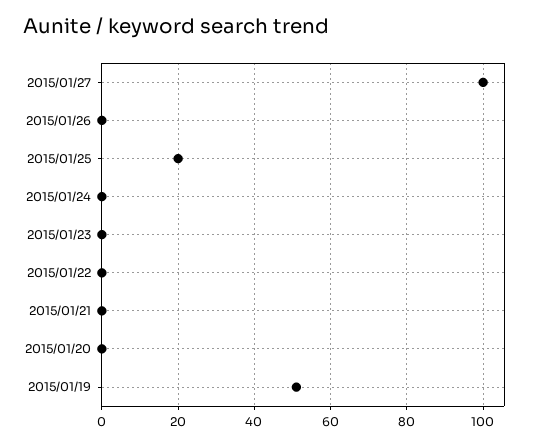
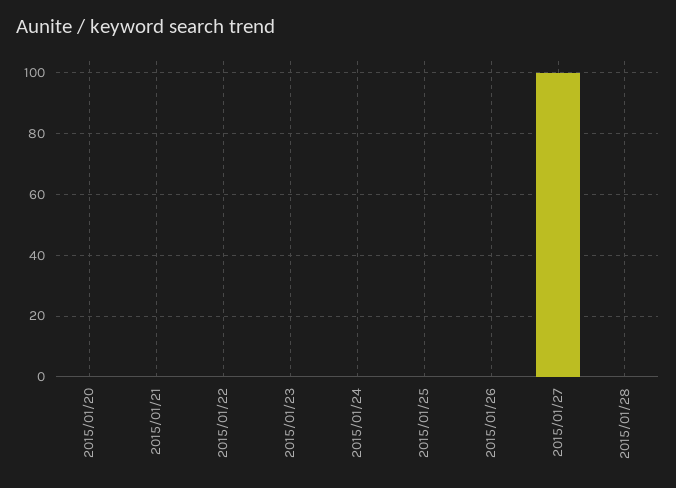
2015/01/25: 20 -> 0
2015/01/19: 50 -> none
2015/01/28: none -> 0

